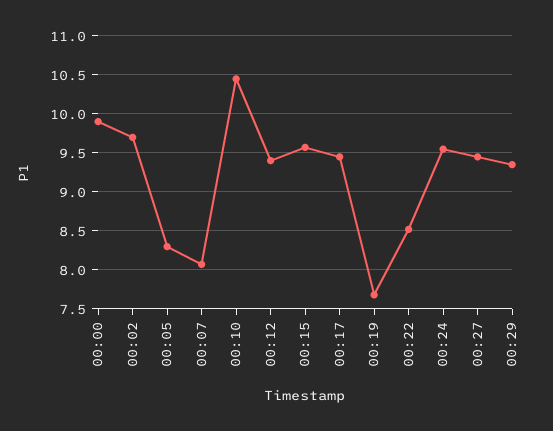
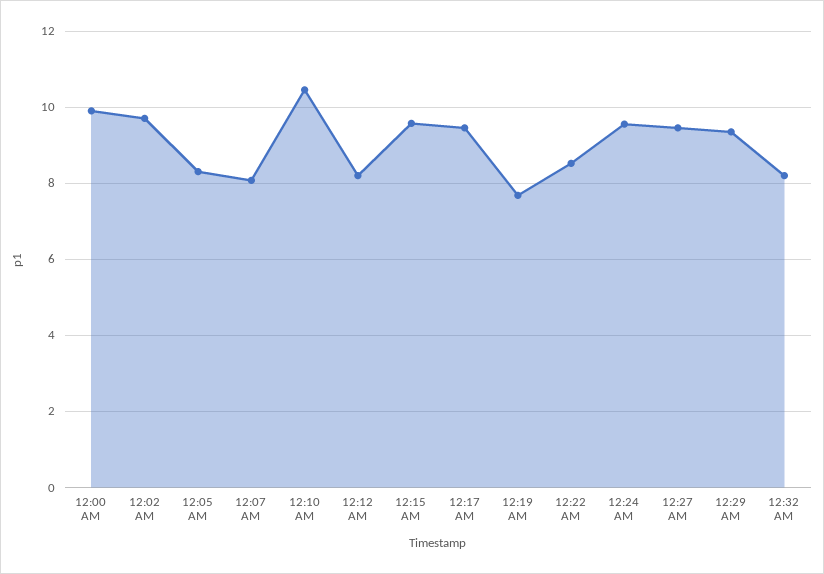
00:12: 9.4 -> 8.2
12:32 AM: none -> 8.2

